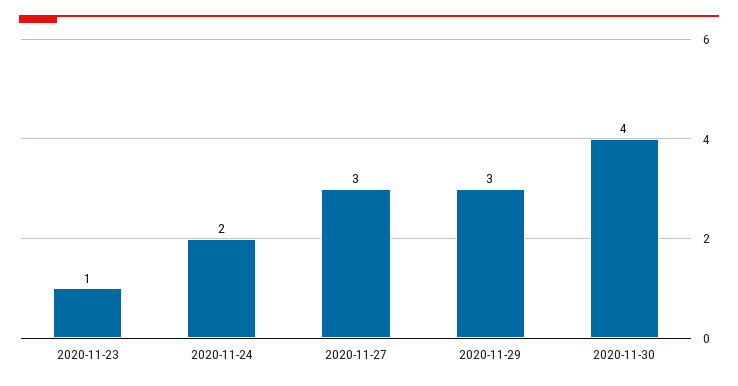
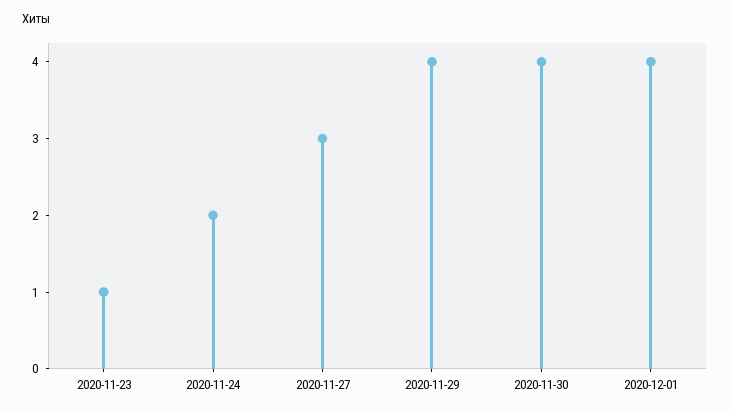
2020-11-29: 3 -> 4
2020-12-01: none -> 4

